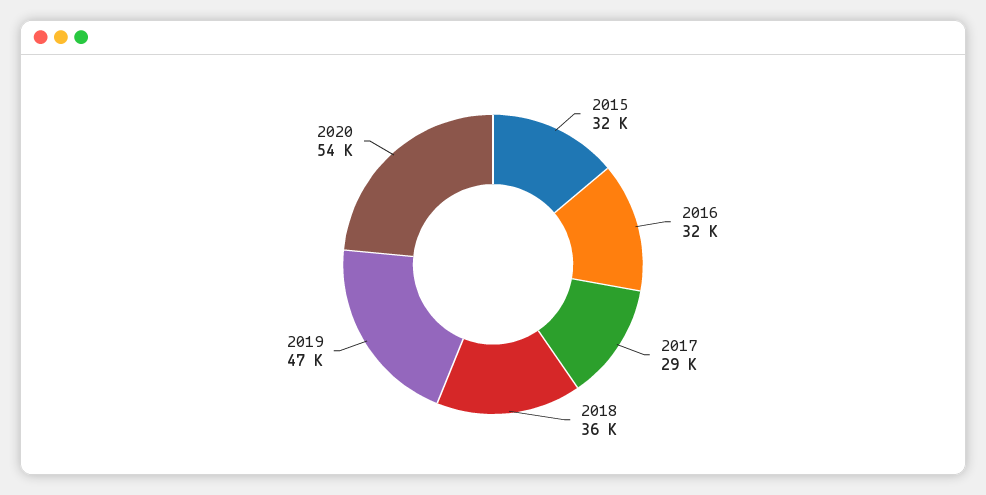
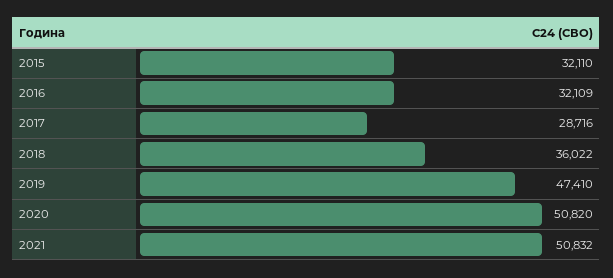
2020: 54000 -> 50820
2021: none -> 50832

